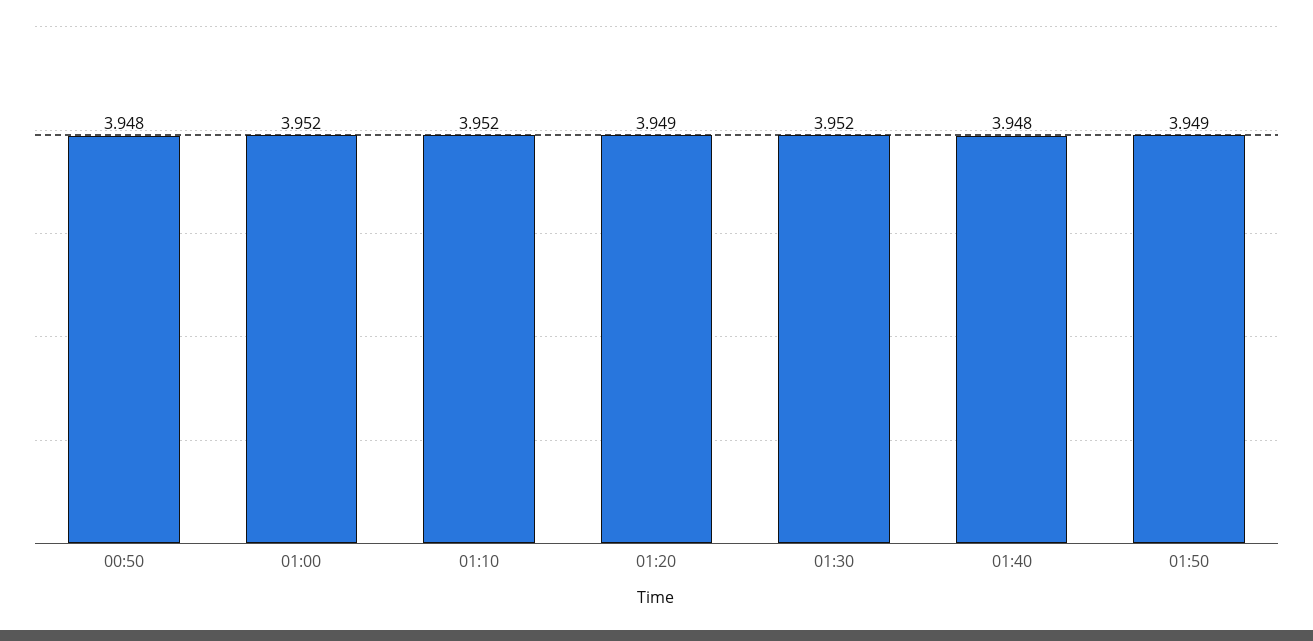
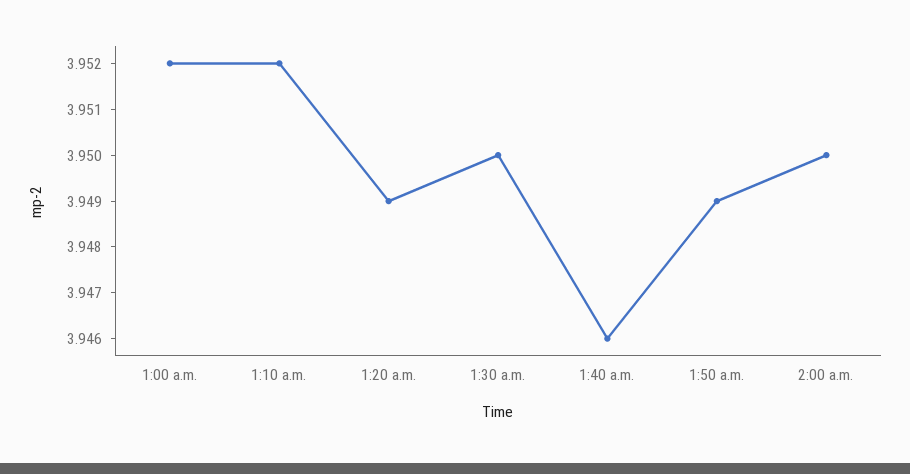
00:50: 3.948 -> none
01:30: 3.952 -> 3.95
01:40: 3.948 -> 3.946
2:00 a.m.: none -> 3.95

